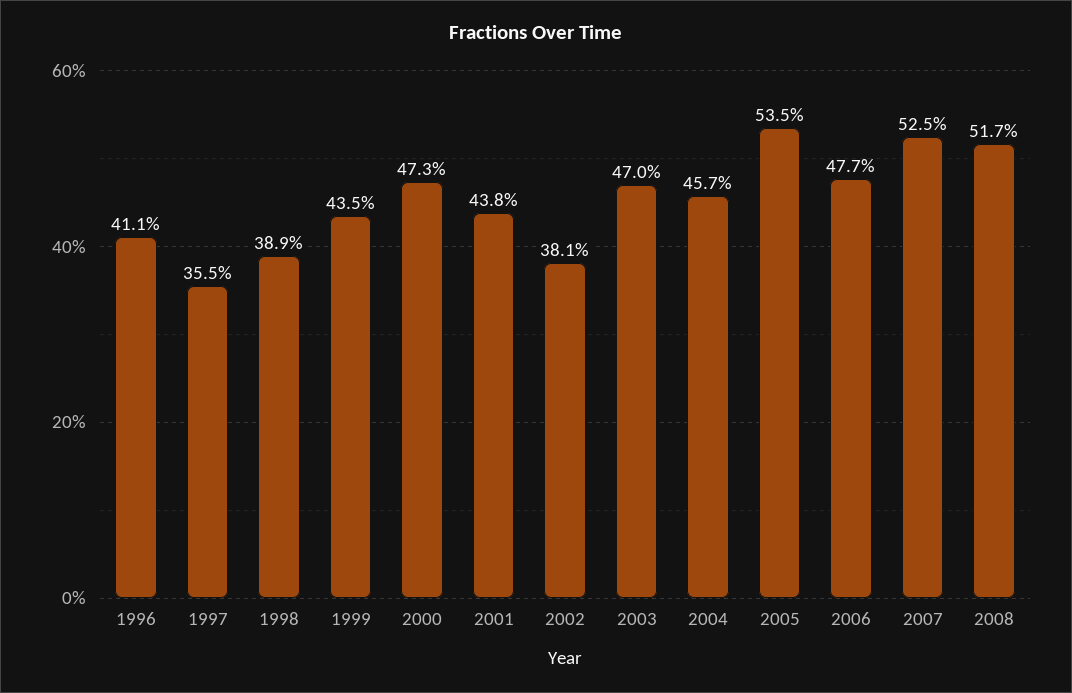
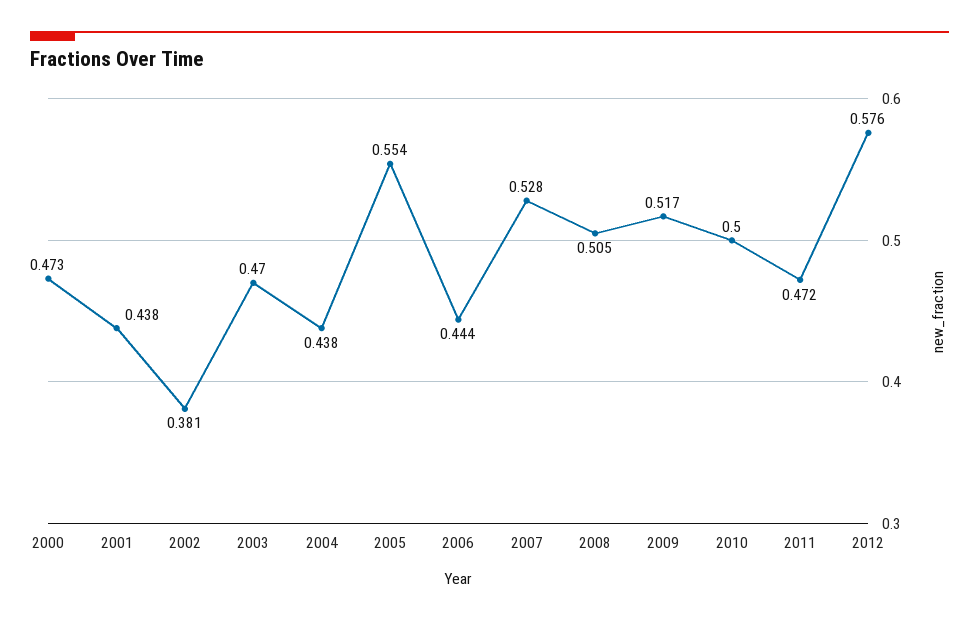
1996: 0.411 -> none
1997: 0.355 -> none
1998: 0.389 -> none
1999: 0.435 -> none
2004: 0.457 -> 0.438
2005: 0.535 -> 0.554
2006: 0.477 -> 0.444
2007: 0.525 -> 0.528
2008: 0.517 -> 0.505
2009: none -> 0.517
2010: none -> 0.5
2011: none -> 0.472
2012: none -> 0.576

